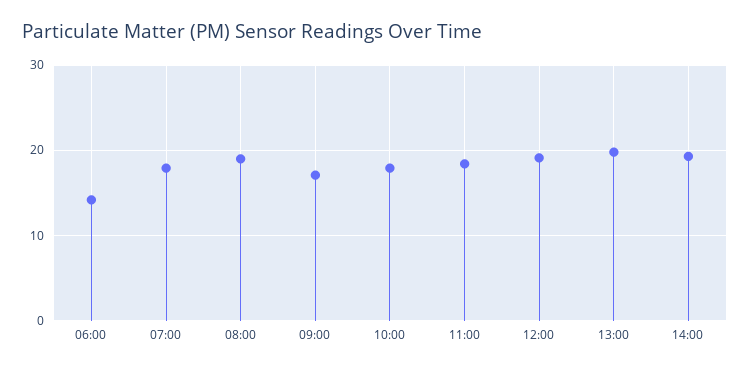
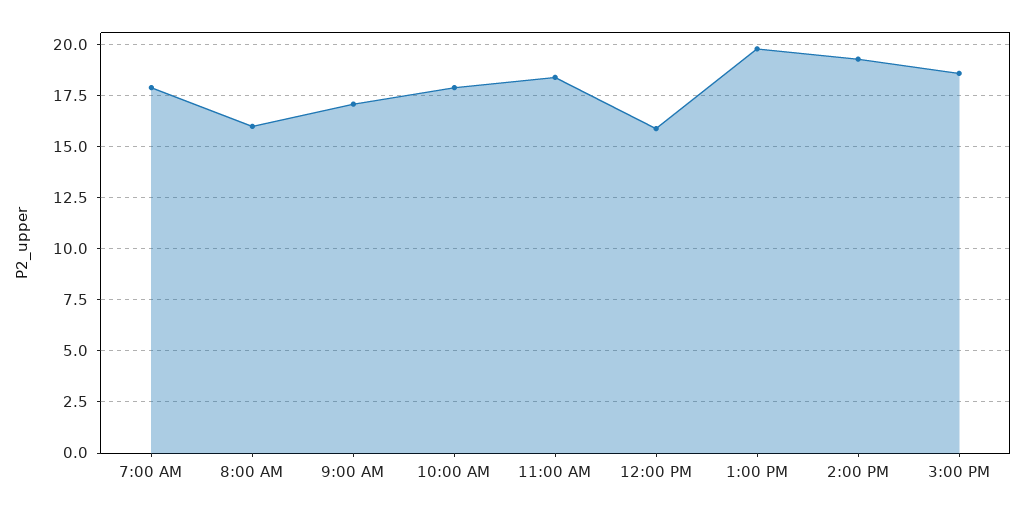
06:00: 14 -> none
08:00: 19 -> 16
12:00: 19 -> 16
3:00 PM: none -> 18.5

